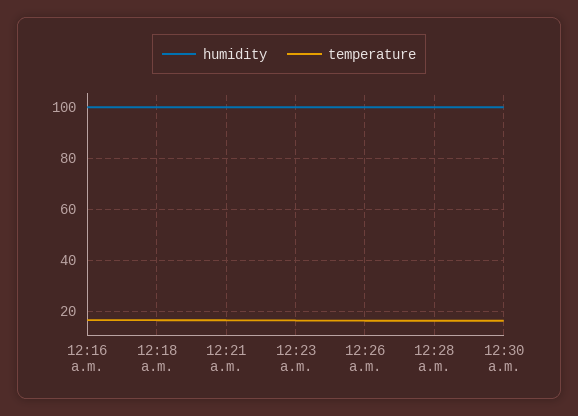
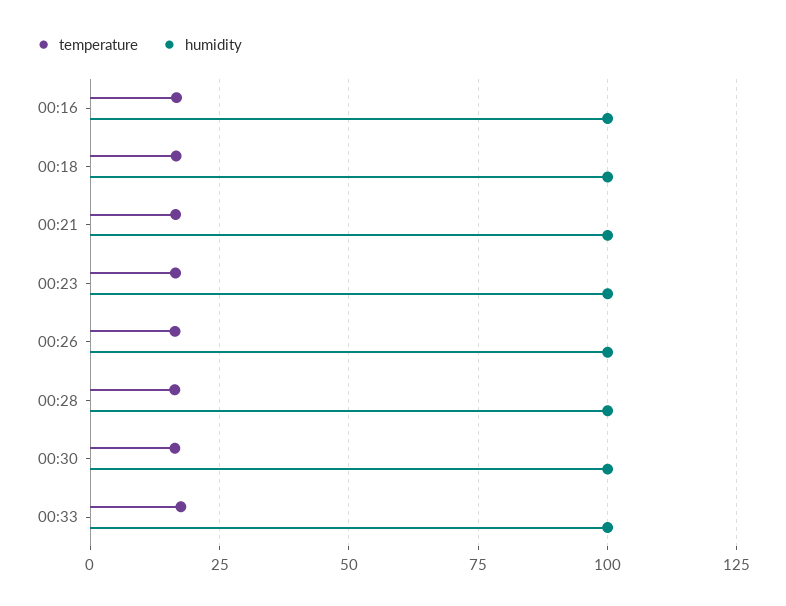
temperature, 00:33: none -> 17.5
humidity, 00:33: none -> 100

